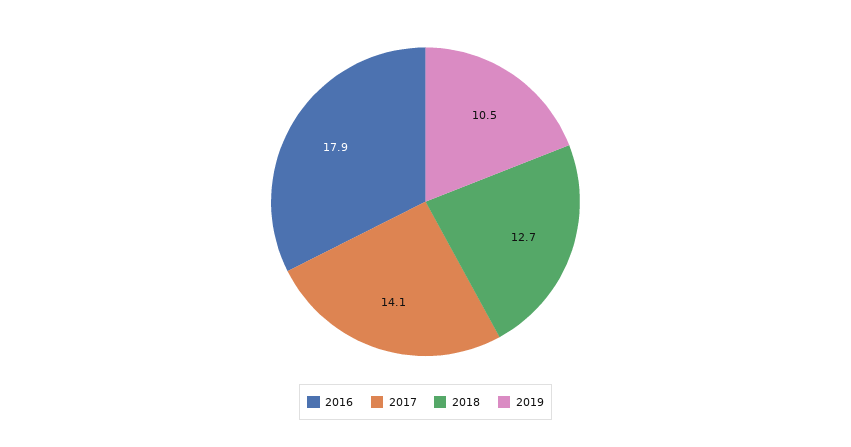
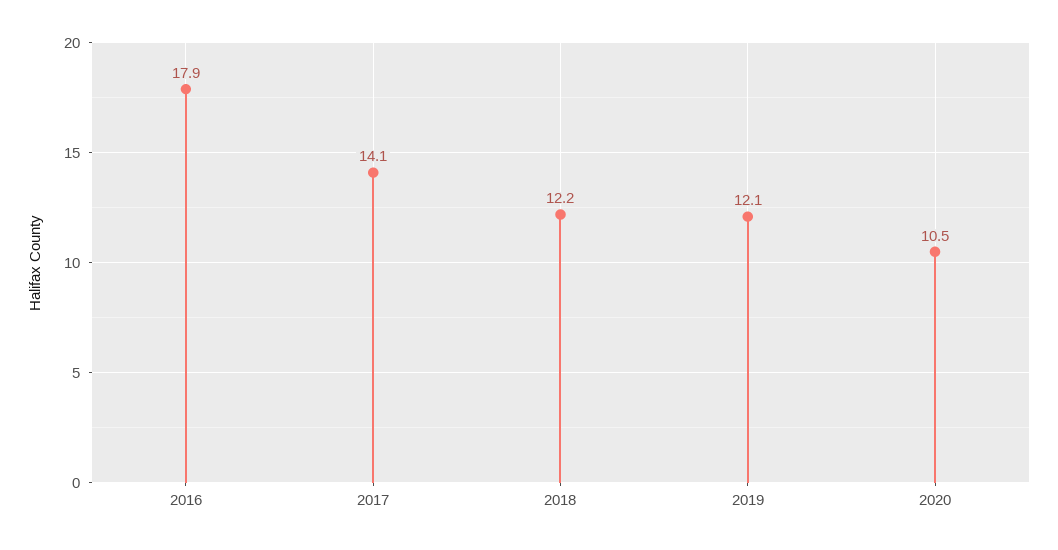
2018: 12.7 -> 12.2
2019: 10.5 -> 12.1
2020: none -> 10.5

